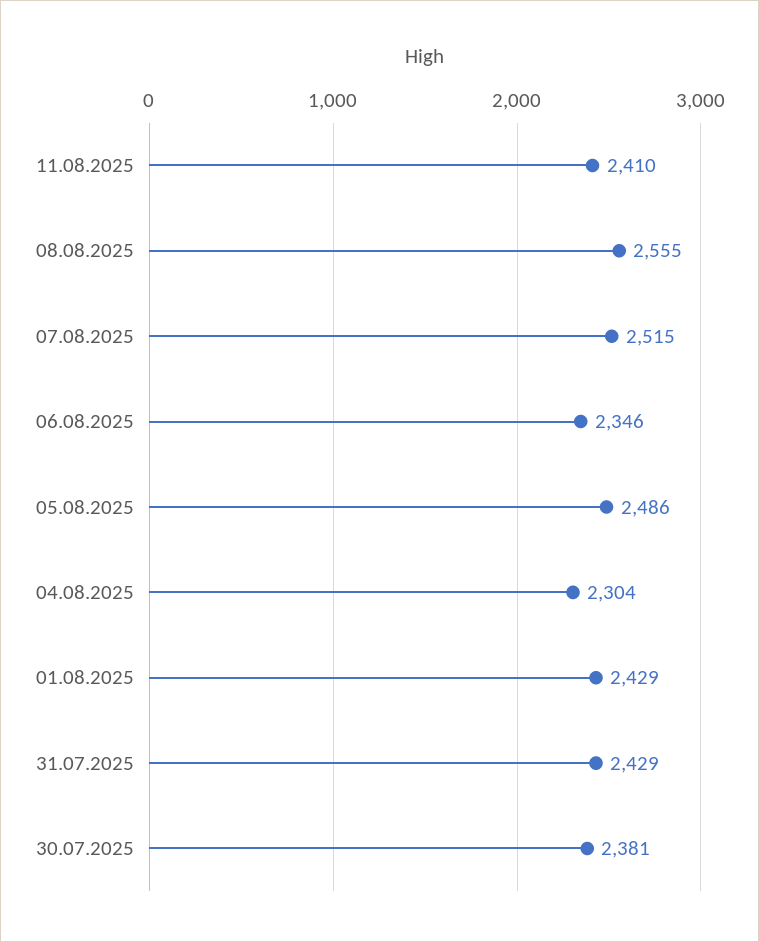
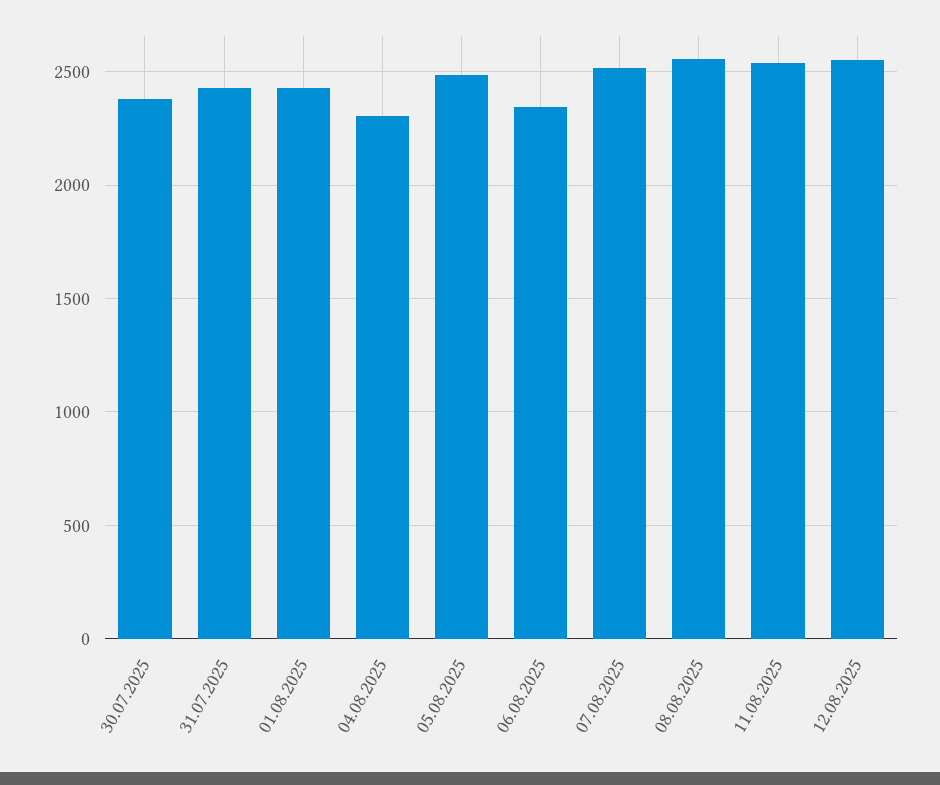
11.08.2025: 2410 -> 2550
12.08.2025: none -> 2550

